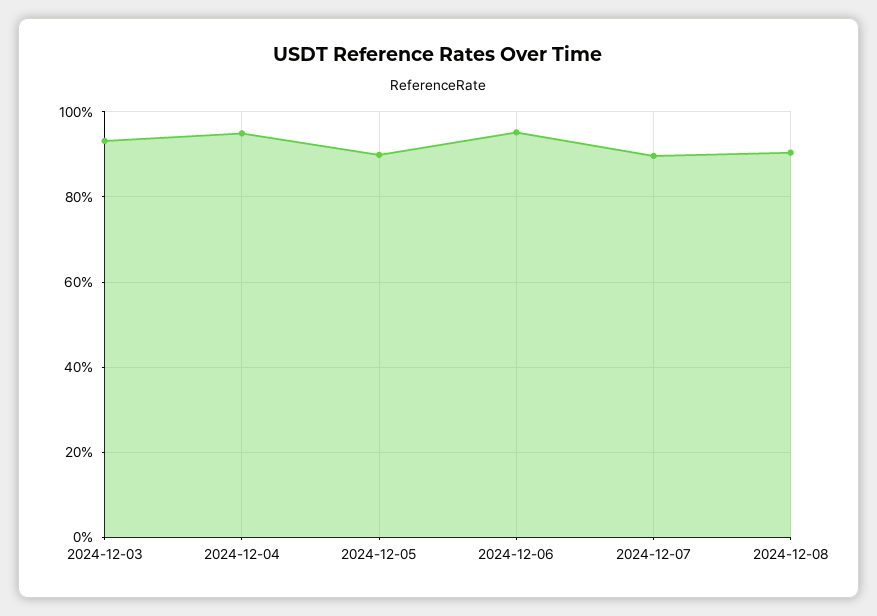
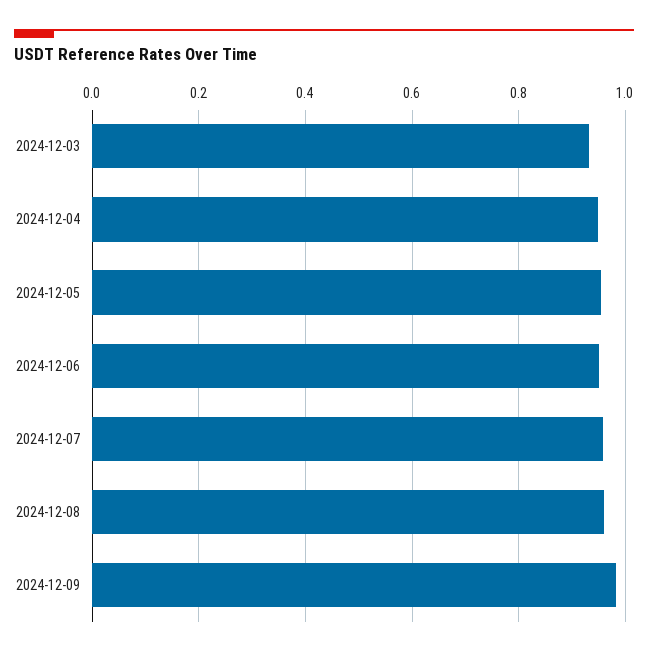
2024-12-05: 0.9 -> 0.96
2024-12-07: 0.9 -> 0.96
2024-12-08: 0.9 -> 0.96
2024-12-09: none -> 0.98

